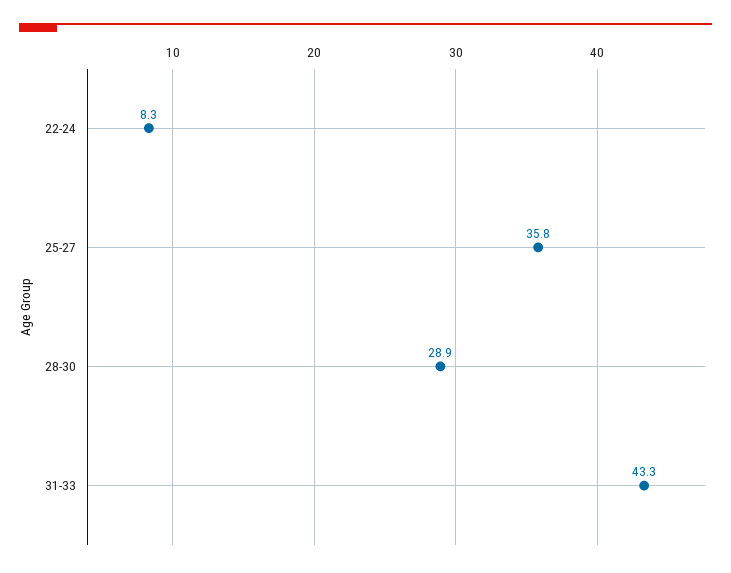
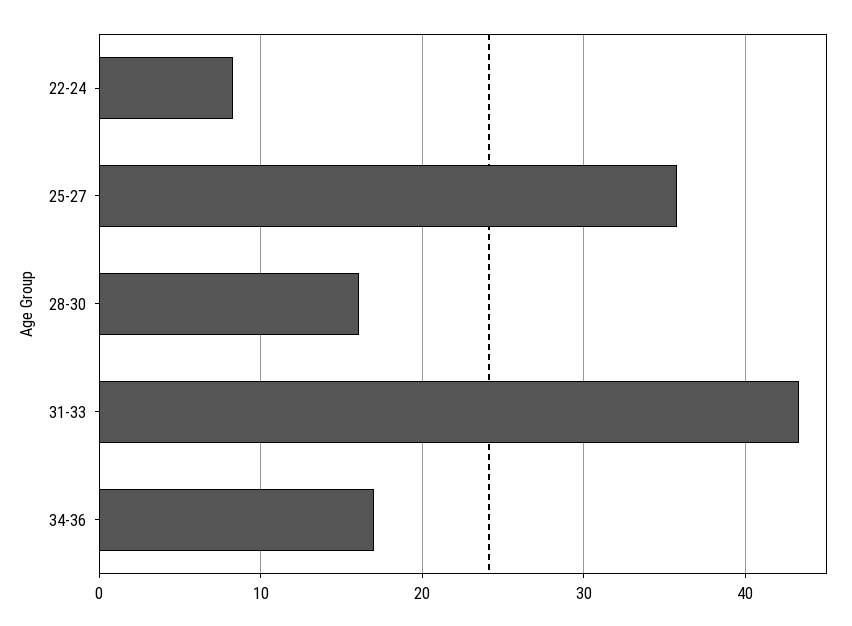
28-30: 28.9 -> 16
34-36: none -> 17

